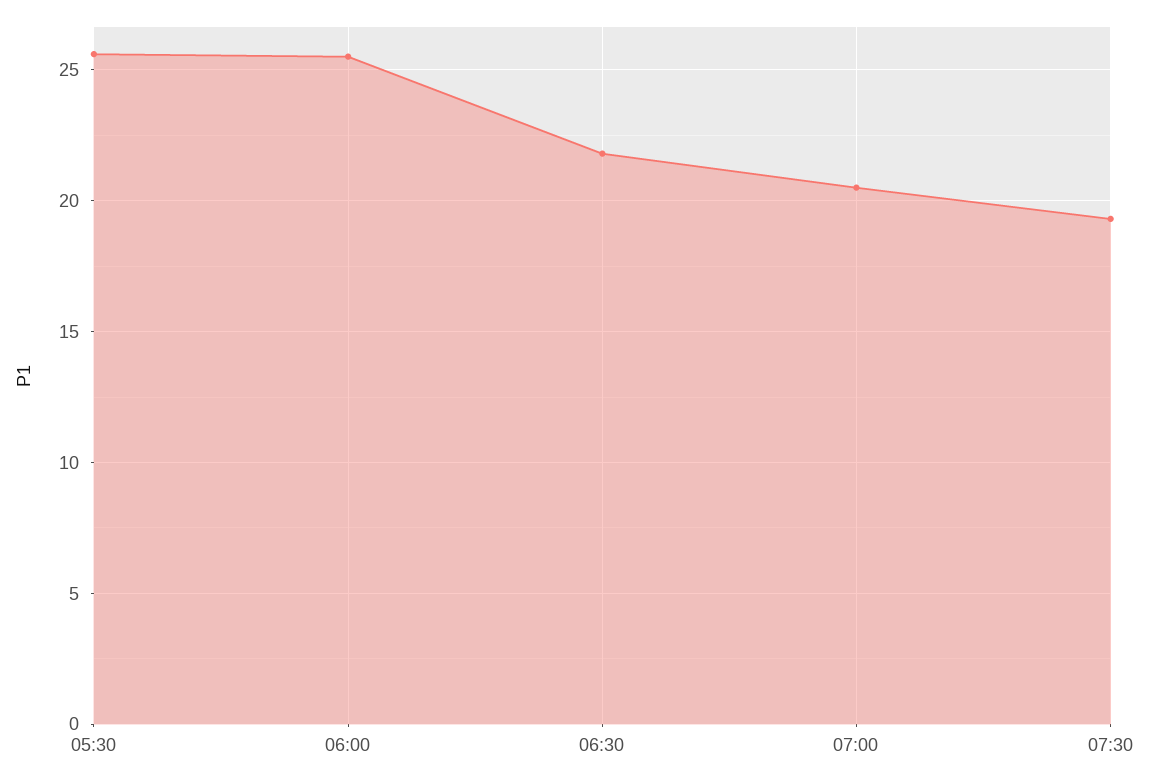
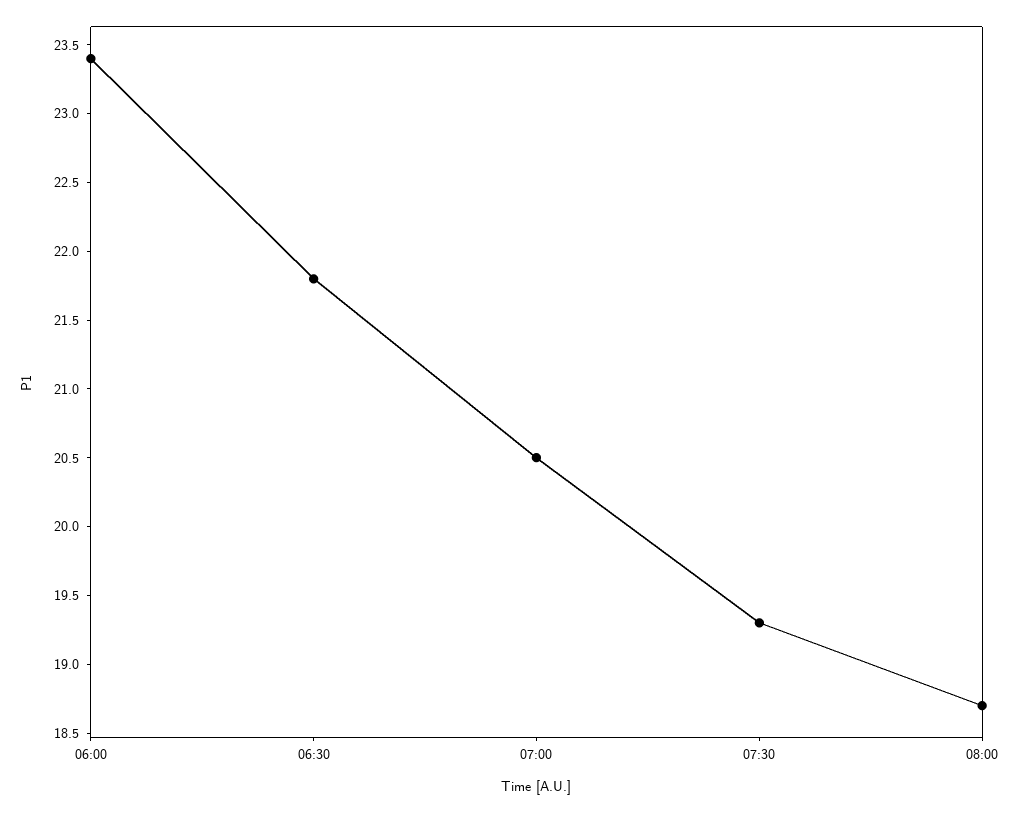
05:30: 25.5 -> none
06:00: 25.5 -> 23.4
08:00: none -> 18.7

